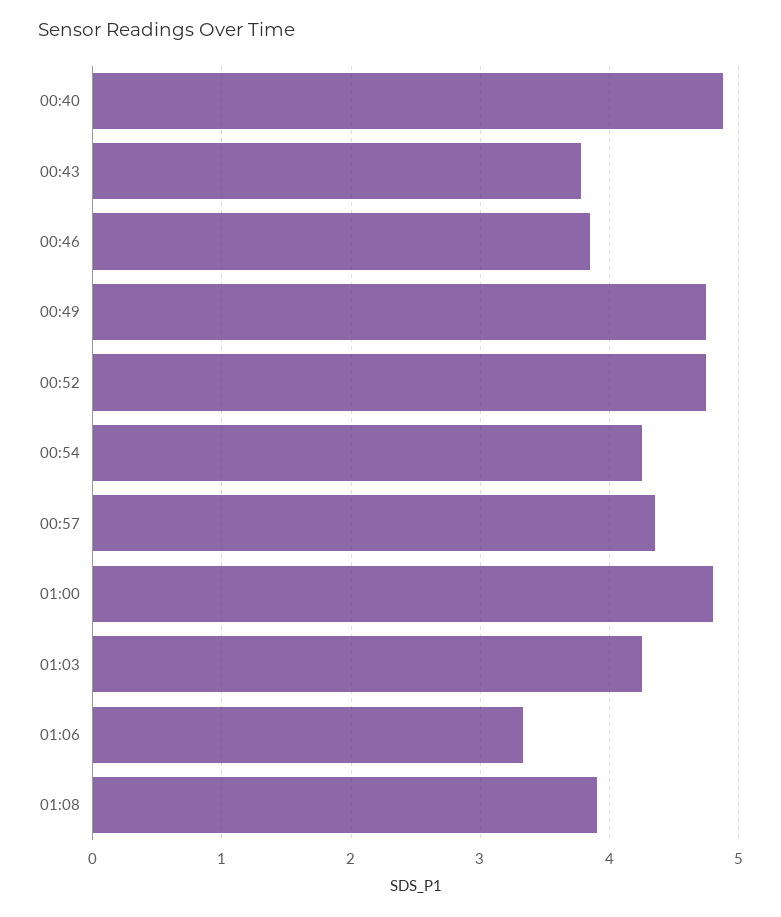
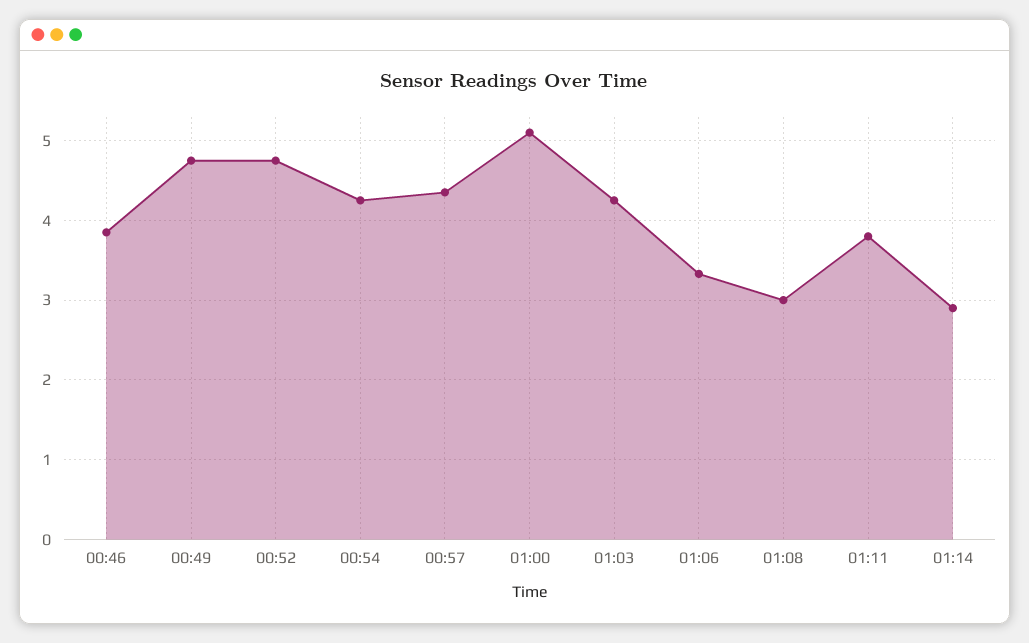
00:40: 4.9 -> none
00:43: 3.8 -> none
01:00: 4.8 -> 5.1
01:08: 3.9 -> 3
01:11: none -> 3.8
01:14: none -> 2.9

